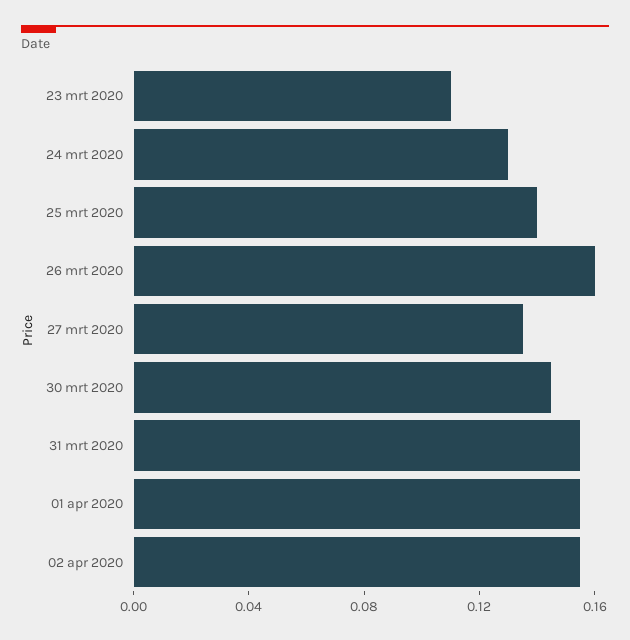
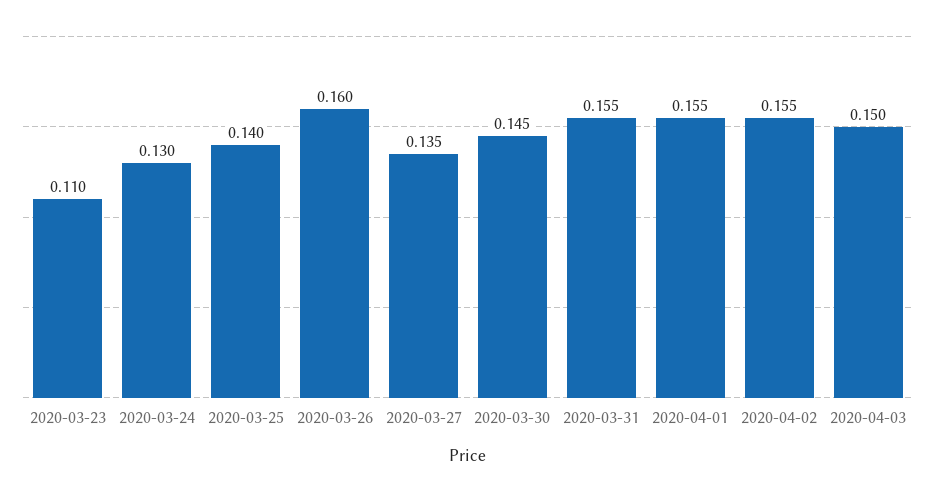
2020-04-03: none -> 0.15

